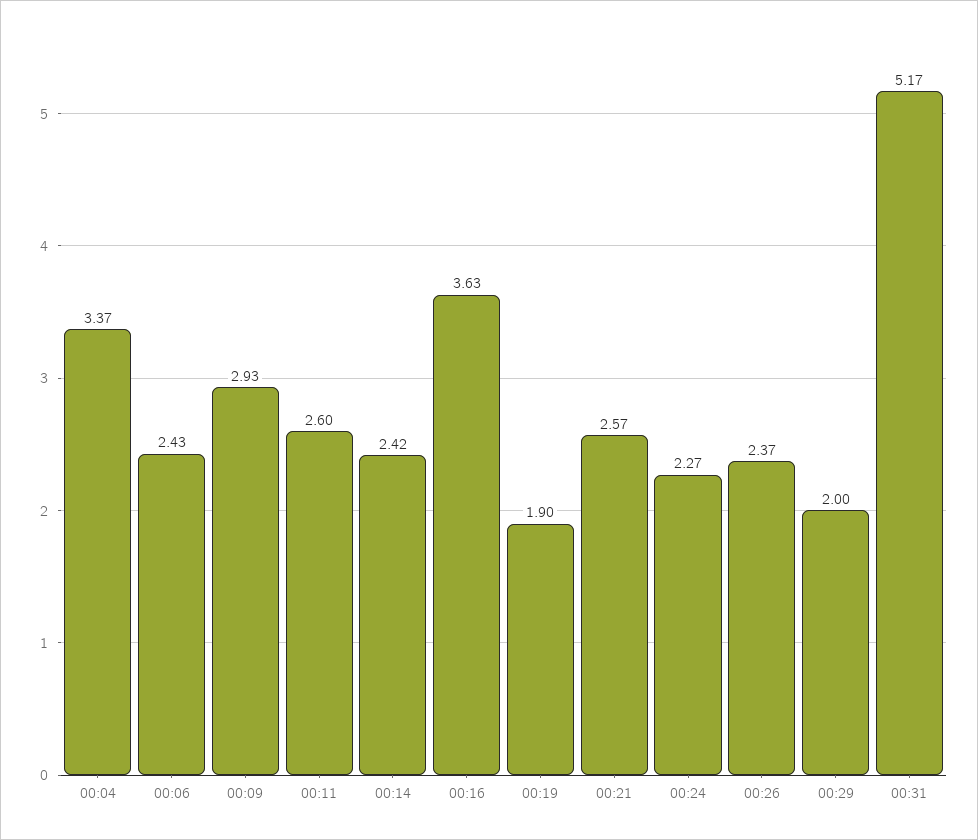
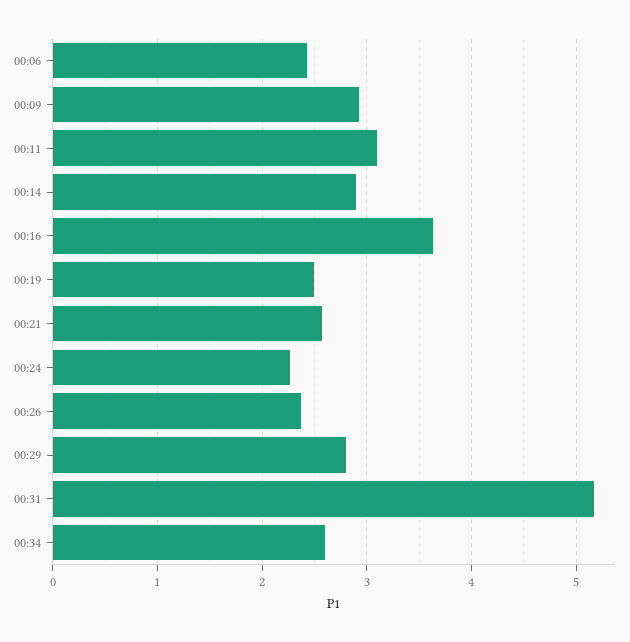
00:04: 3.37 -> none
00:11: 2.6 -> 3.1
00:14: 2.42 -> 2.9
00:19: 1.9 -> 2.5
00:29: 2 -> 2.8
00:34: none -> 2.6

